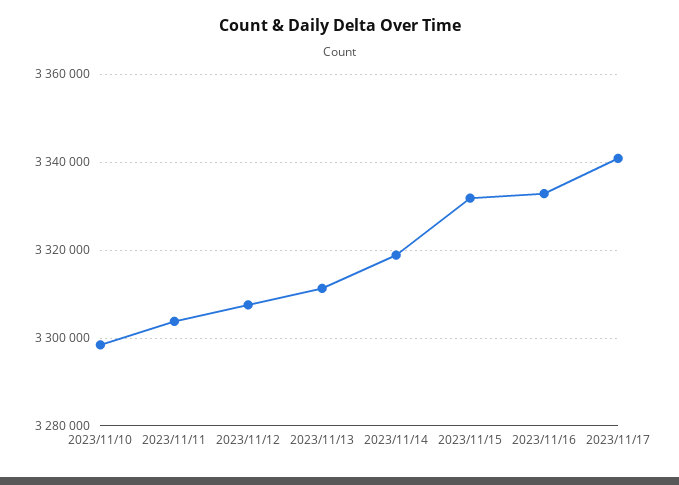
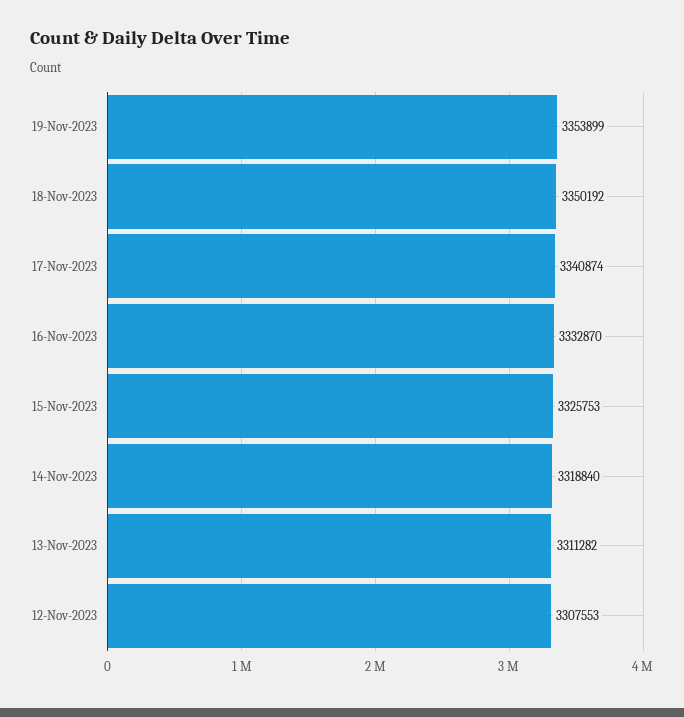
2023/11/10: 3298000 -> none
2023/11/11: 3304000 -> none
2023/11/15: 3332000 -> 3325753
19-Nov-2023: none -> 3353899
18-Nov-2023: none -> 3350192

